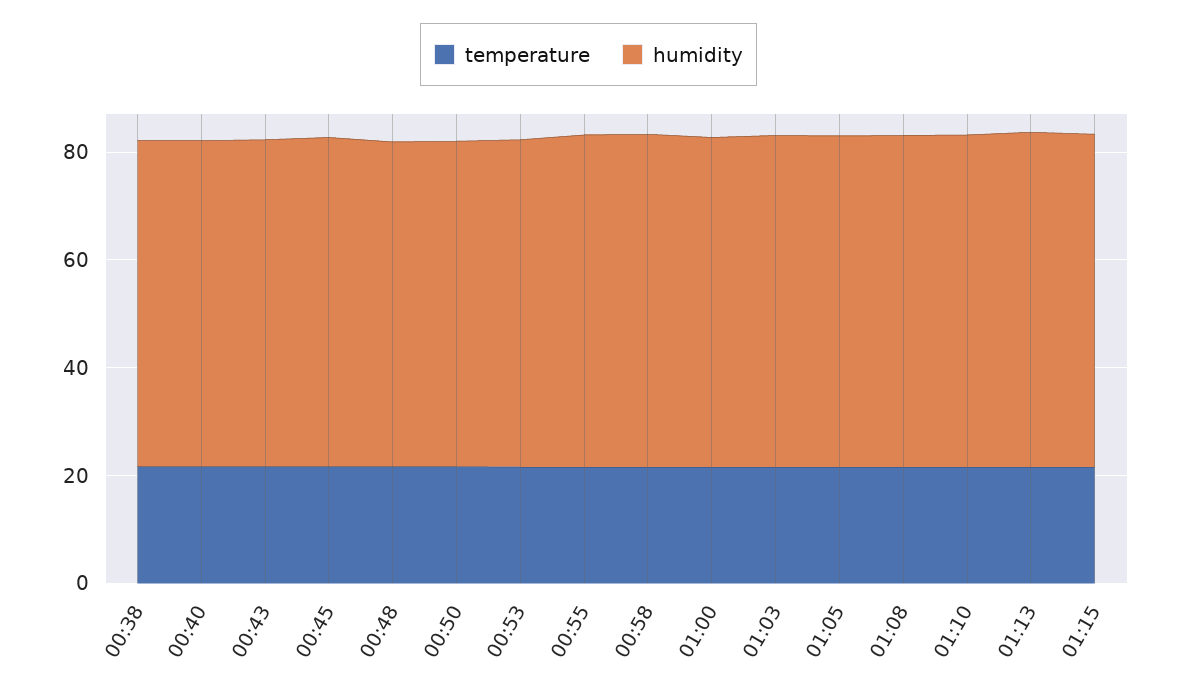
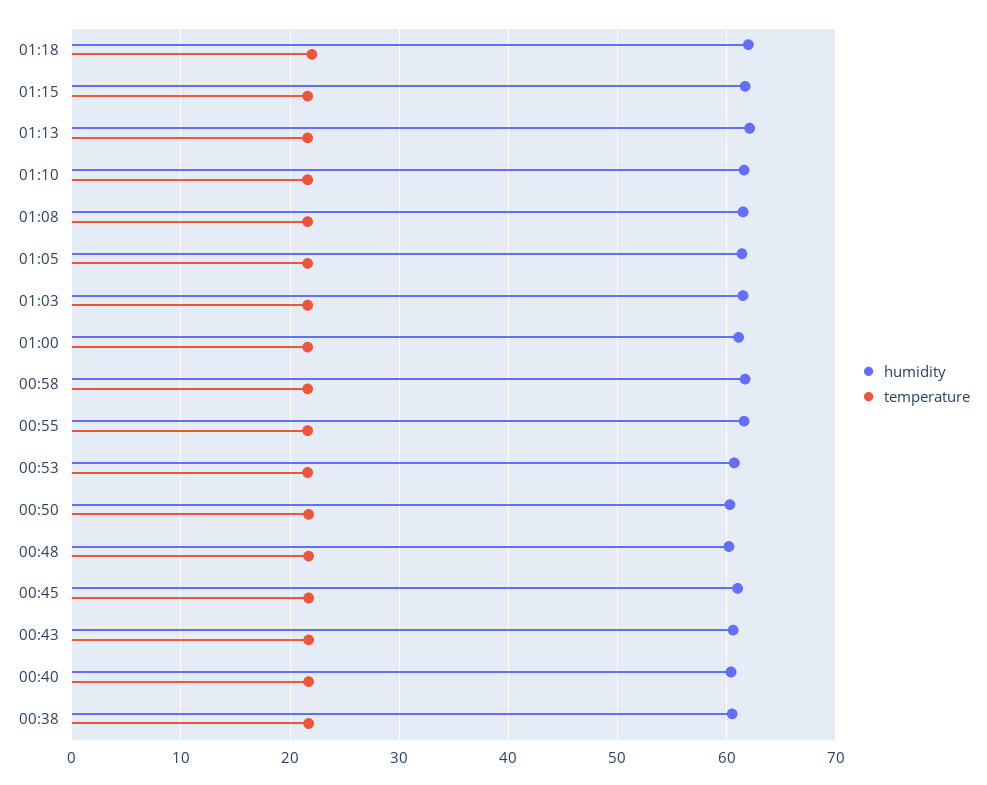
humidity, 01:18: none -> 62
temperature, 01:18: none -> 22

